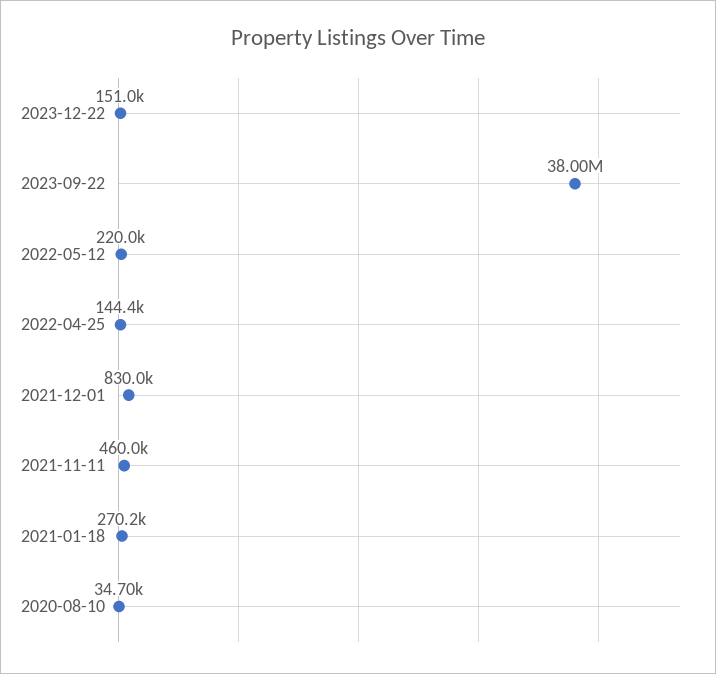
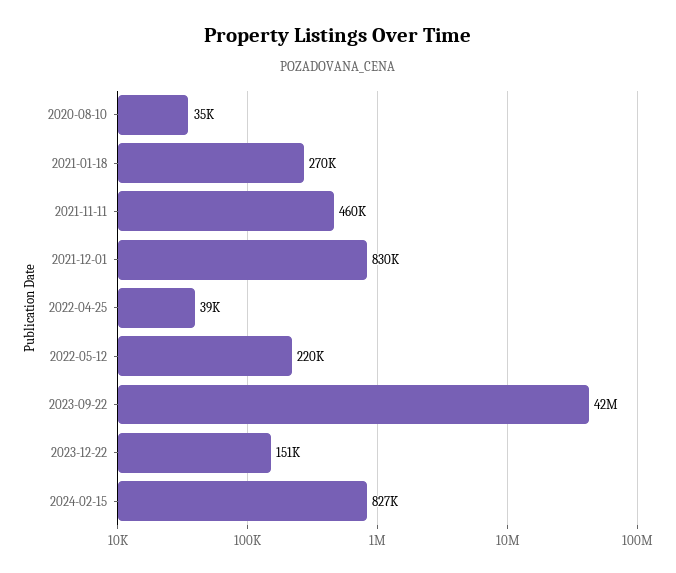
2023-09-22: 38000000 -> 42000000
2022-04-25: 144400 -> 39000
2024-02-15: none -> 827000

